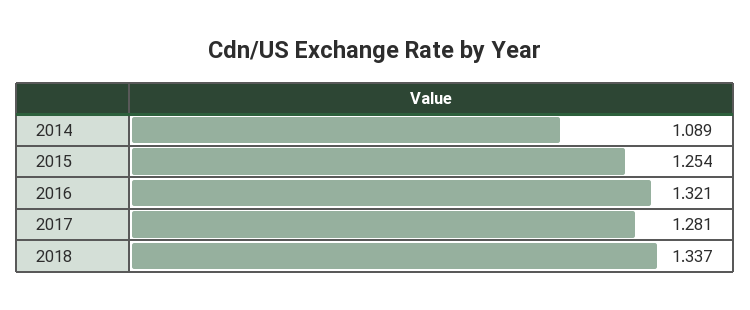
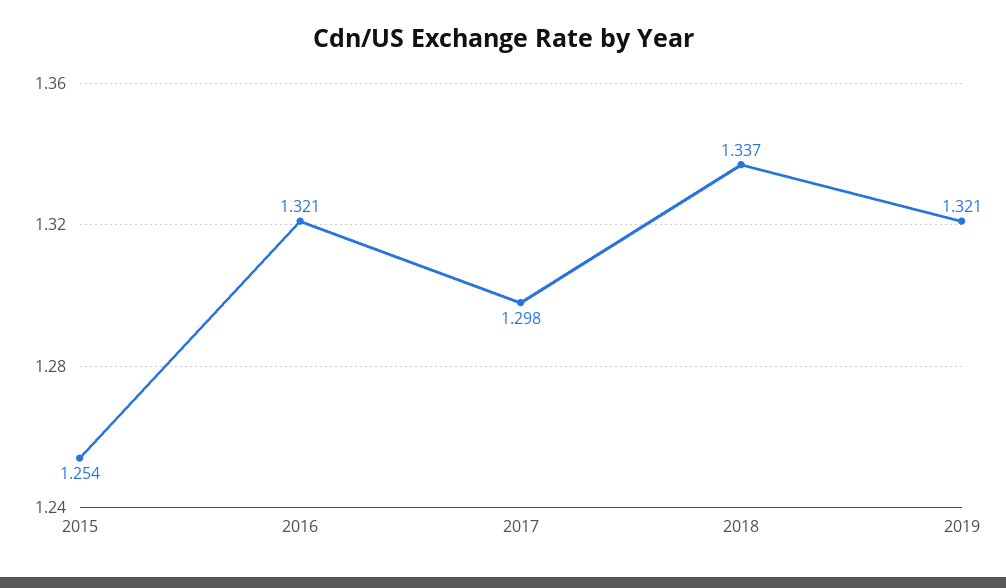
2014: 1.089 -> none
2017: 1.281 -> 1.298
2019: none -> 1.321

